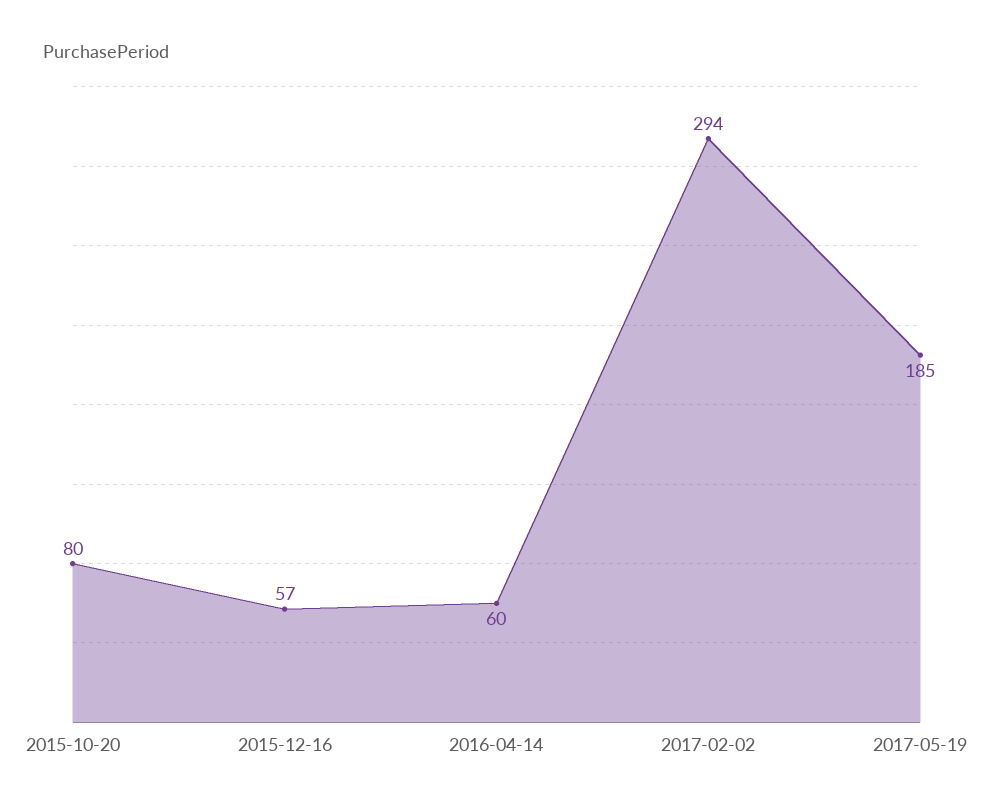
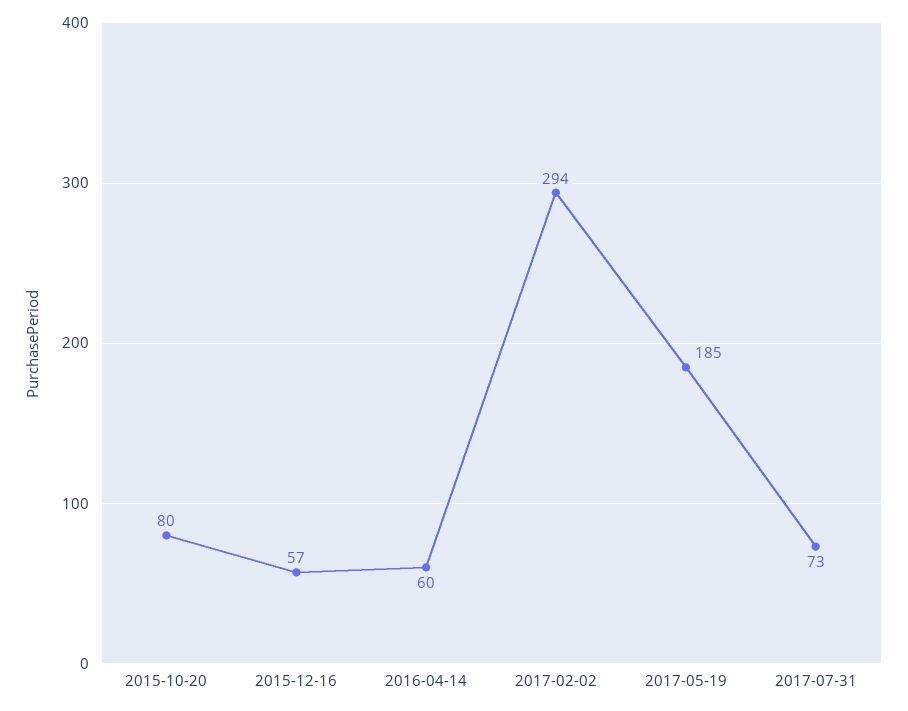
2017-07-31: none -> 73

